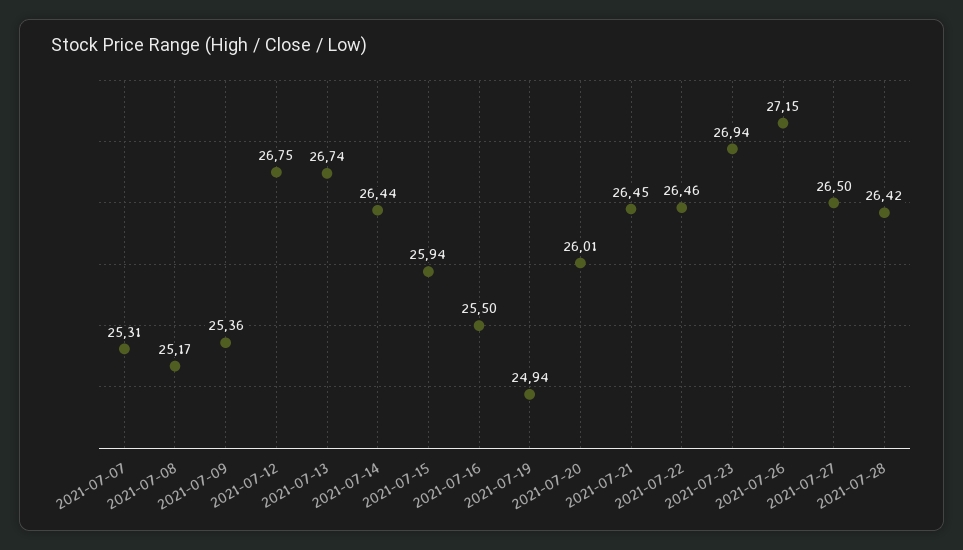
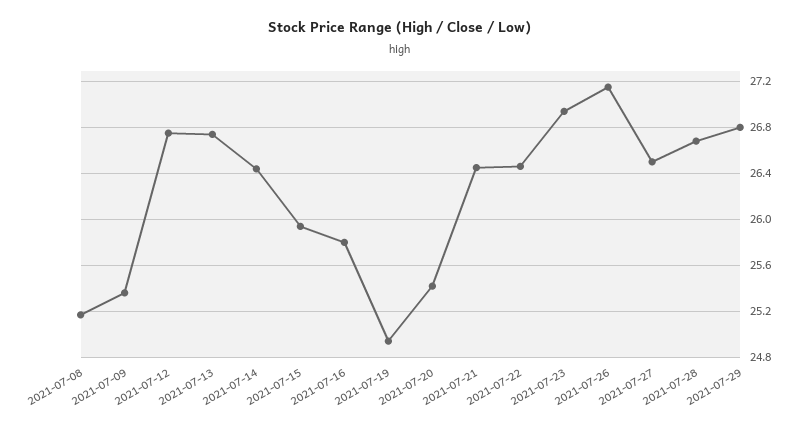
2021-07-07: 25.31 -> none
2021-07-16: 25.5 -> 25.8
2021-07-20: 26.01 -> 25.4
2021-07-28: 26.42 -> 26.7
2021-07-29: none -> 26.8

